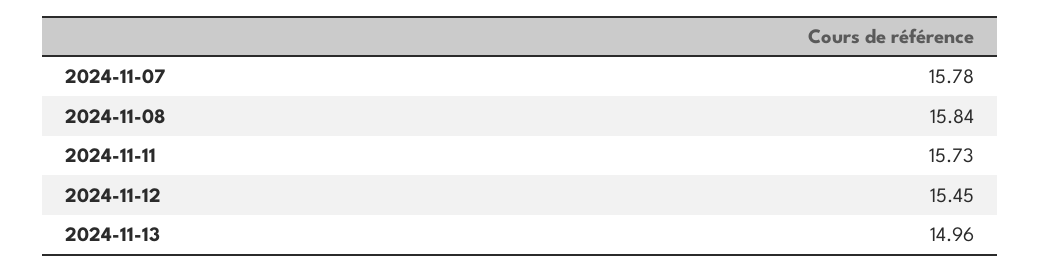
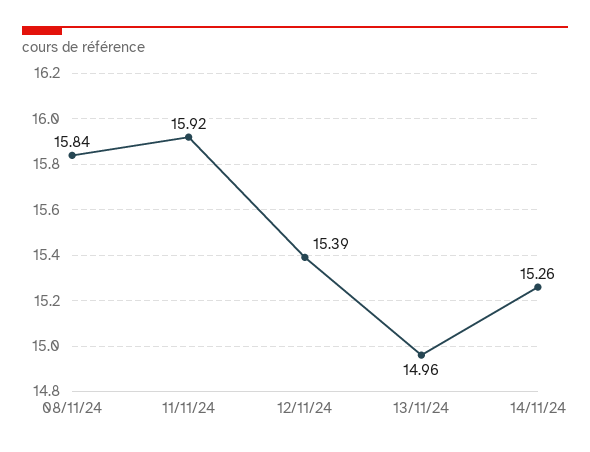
2024-11-07: 15.78 -> none
2024-11-11: 15.73 -> 15.92
2024-11-12: 15.45 -> 15.39
14/11/24: none -> 15.26

